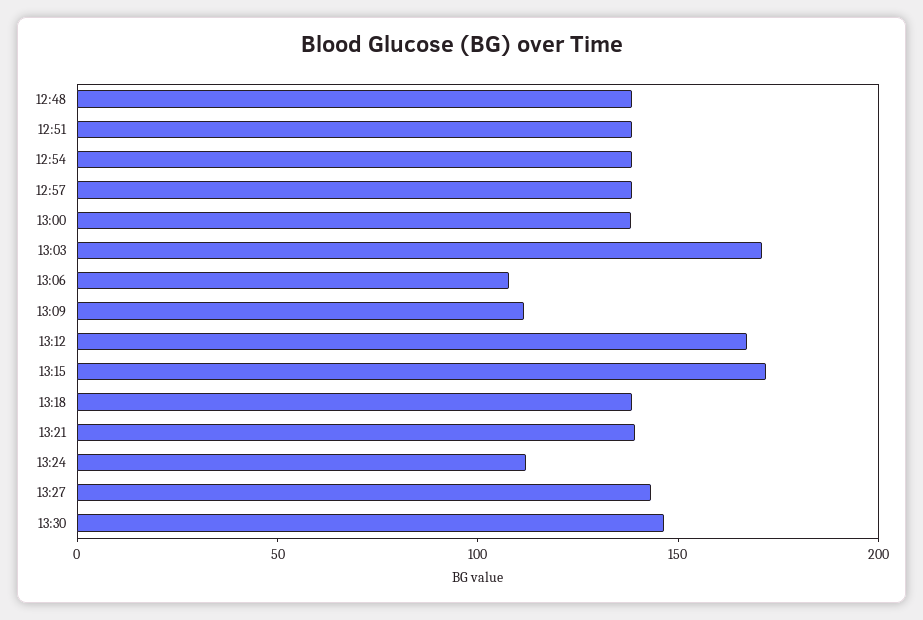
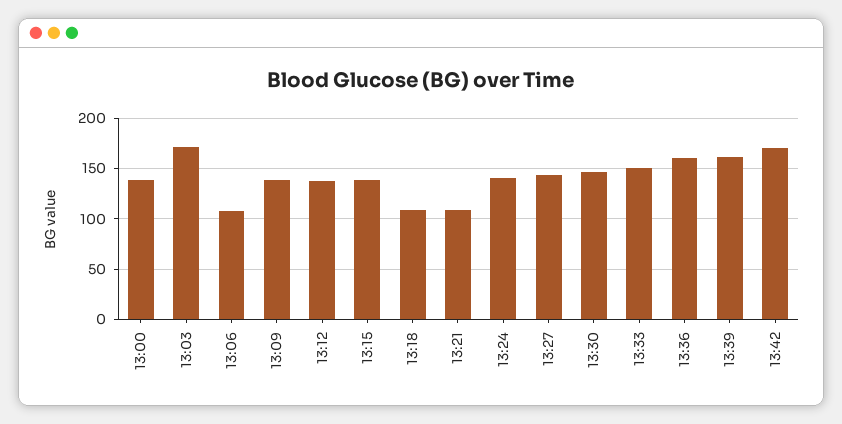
12:48: 140 -> none
12:51: 140 -> none
12:54: 140 -> none
12:57: 140 -> none
13:09: 110 -> 140
13:12: 170 -> 140
13:15: 170 -> 140
13:18: 140 -> 110
13:21: 140 -> 110
13:24: 110 -> 140
13:33: none -> 150
13:36: none -> 160
13:39: none -> 160
13:42: none -> 170

